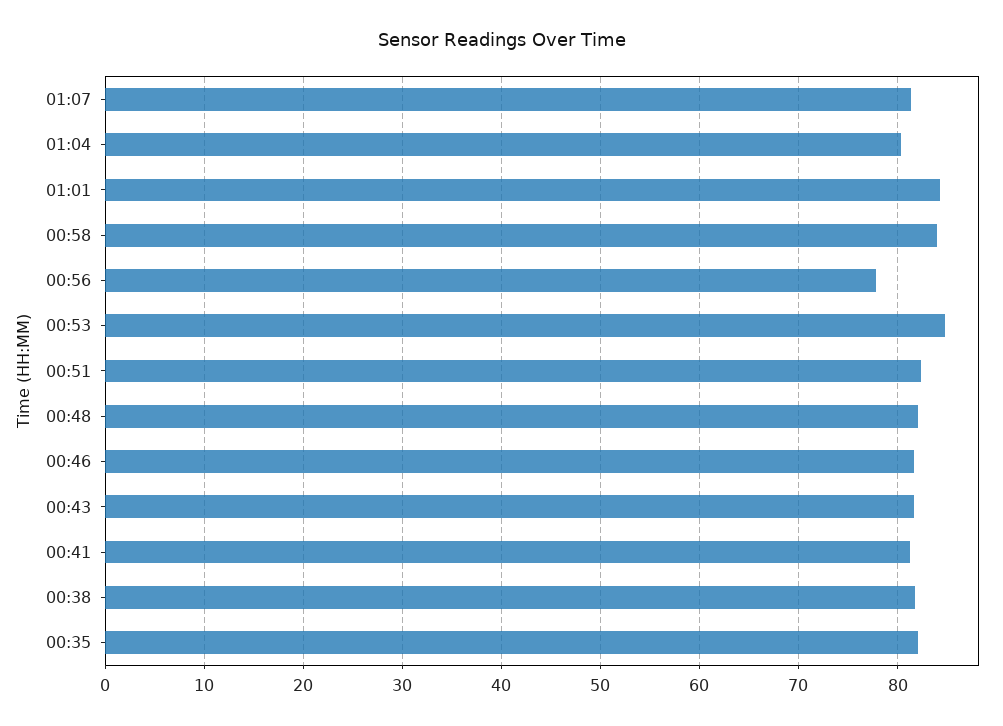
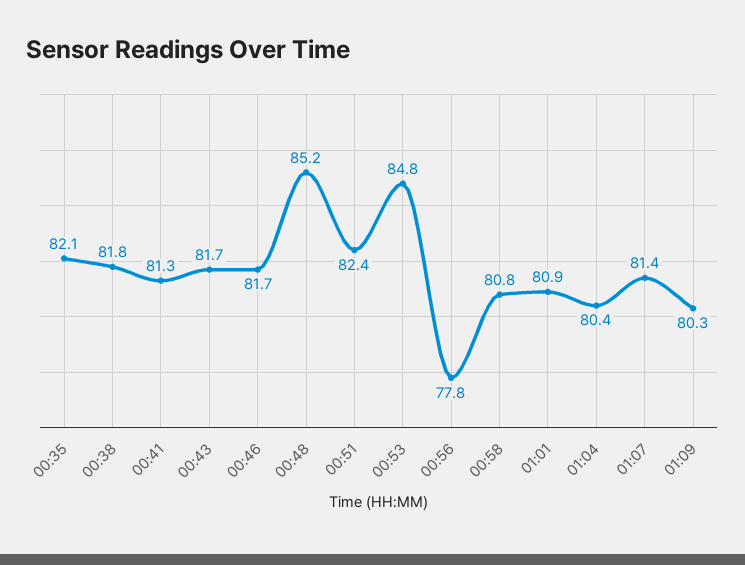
01:01: 84 -> 80.9
00:58: 84 -> 80.8
00:48: 82 -> 85.2
01:09: none -> 80.3

